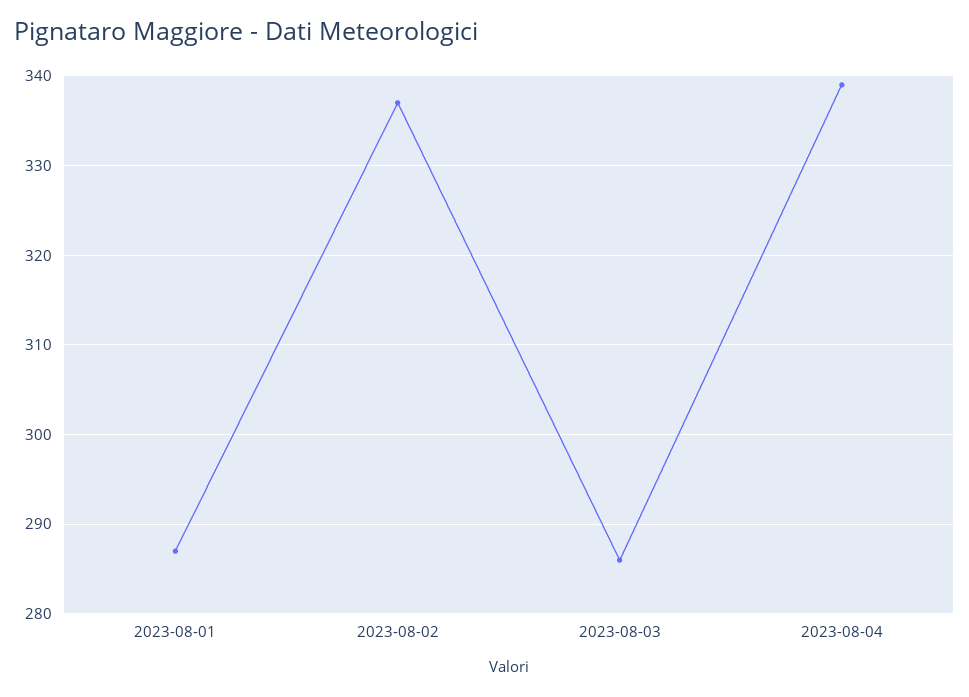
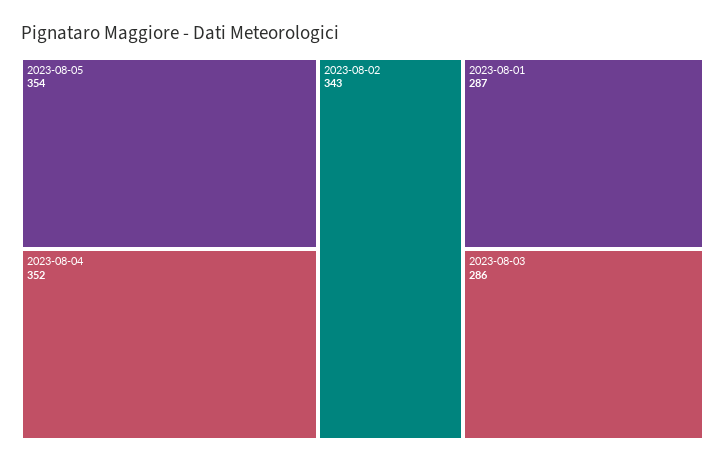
2023-08-02: 337 -> 343
2023-08-04: 339 -> 352
2023-08-05: none -> 354

